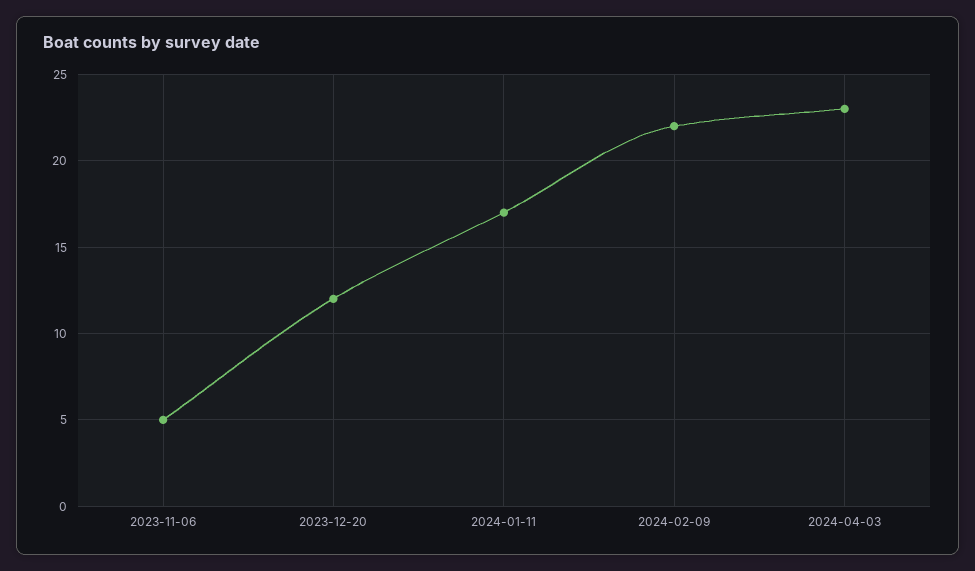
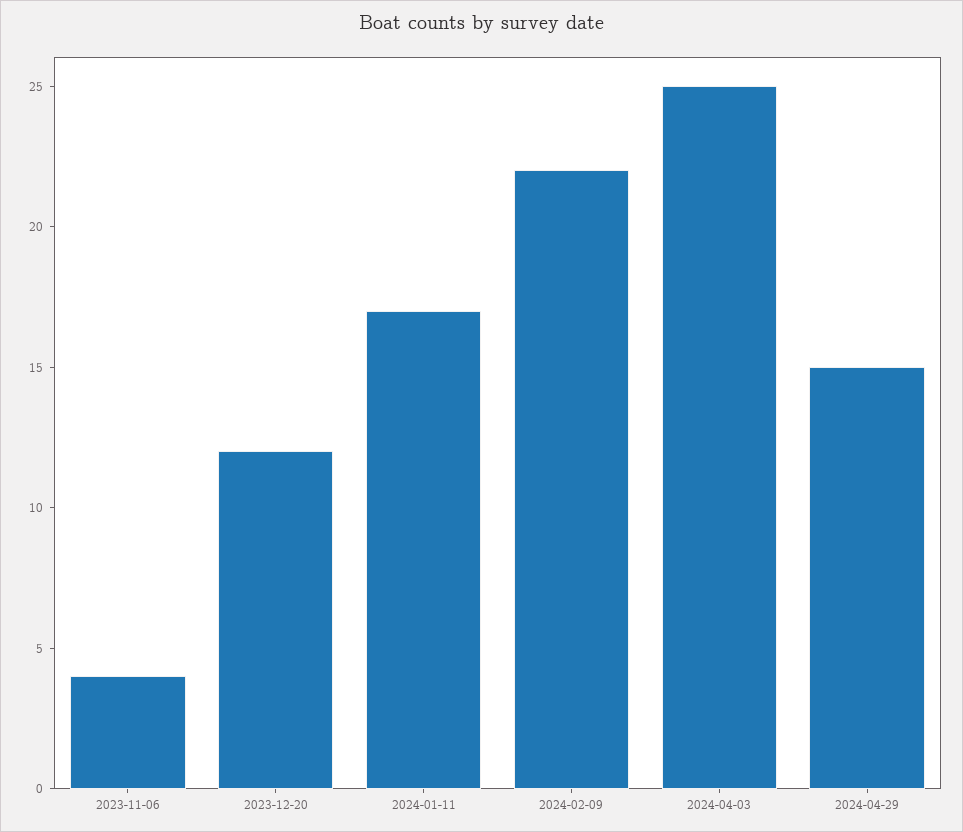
2023-11-06: 5 -> 4
2024-04-03: 23 -> 25
2024-04-29: none -> 15

